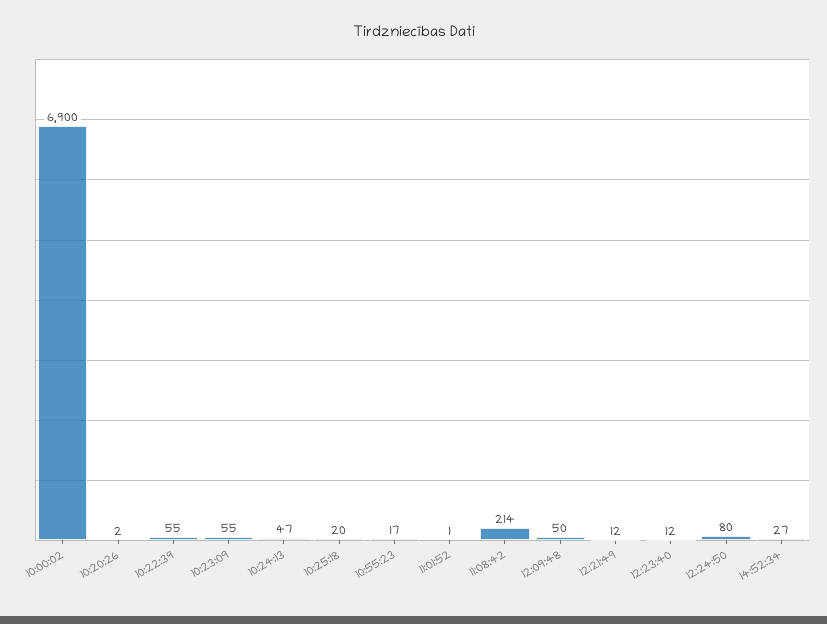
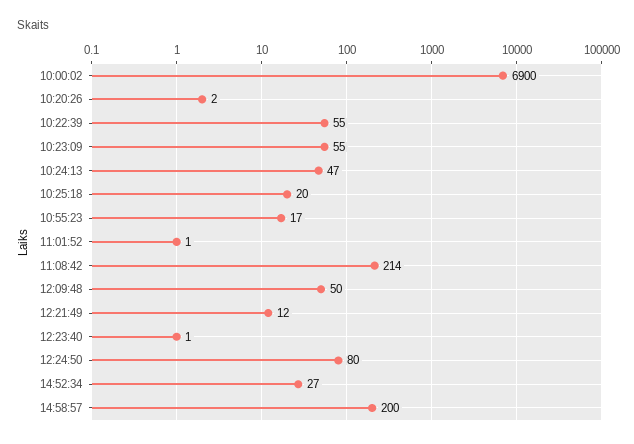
12:23:40: 12 -> 1
14:58:57: none -> 200

